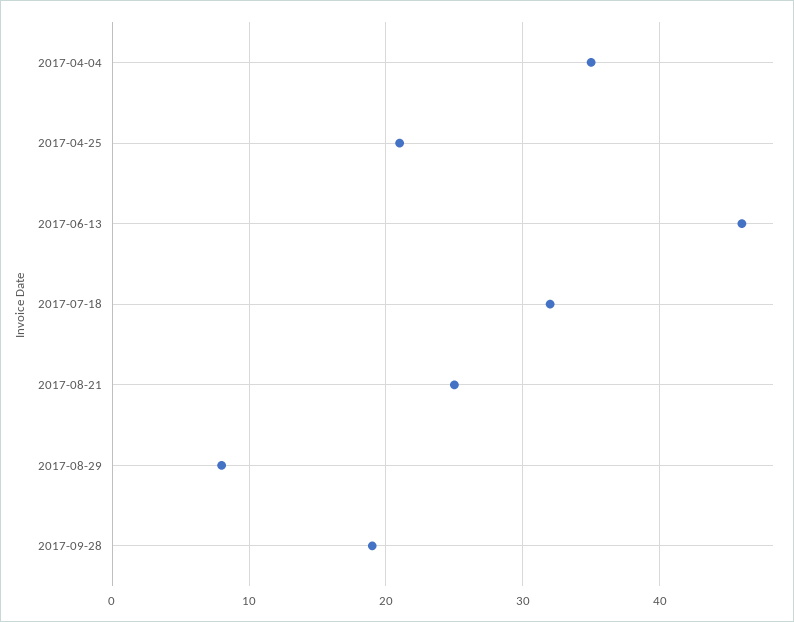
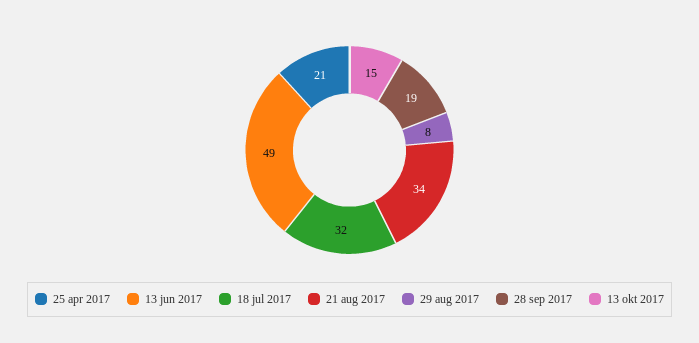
2017-04-04: 35 -> none
2017-06-13: 46 -> 49
2017-08-21: 25 -> 34
13 okt 2017: none -> 15

